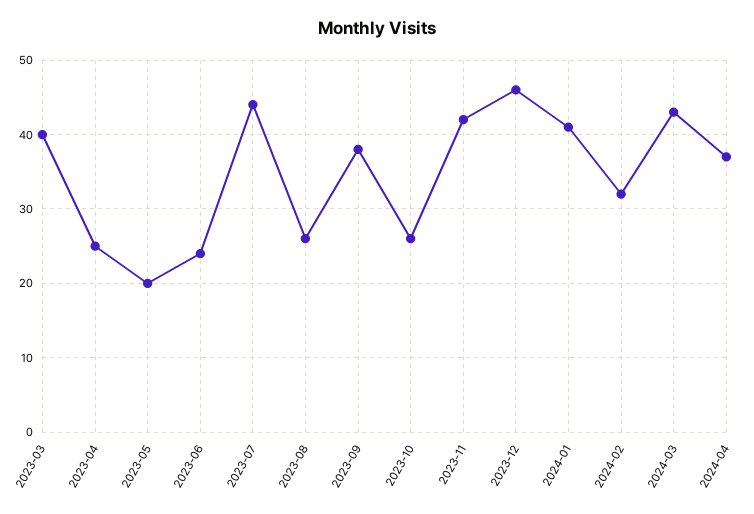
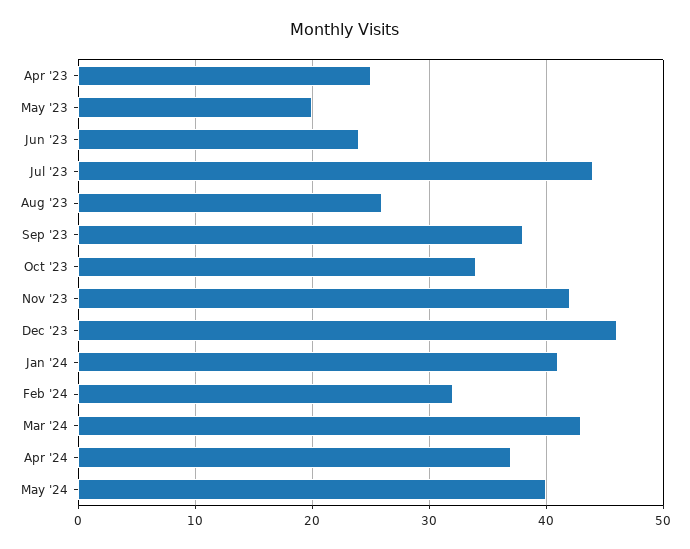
2023-03: 40 -> none
2023-10: 26 -> 34
May '24: none -> 40

